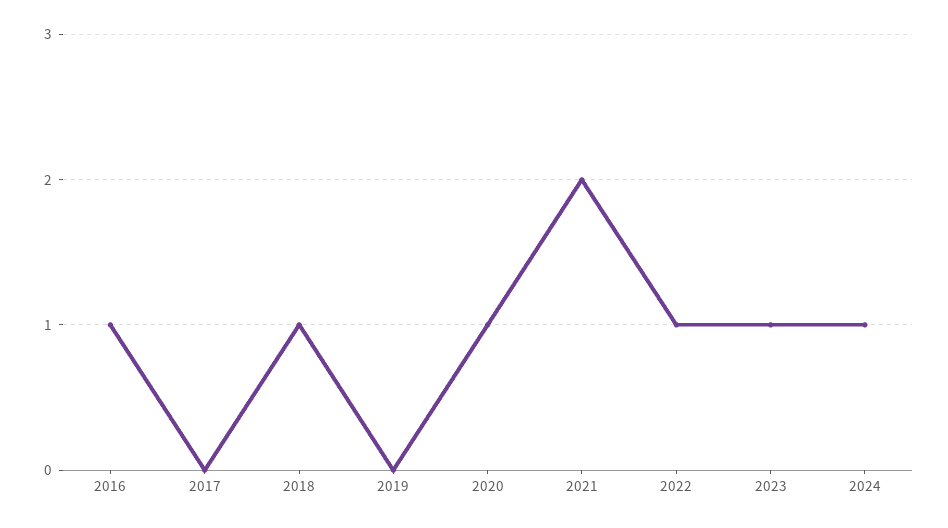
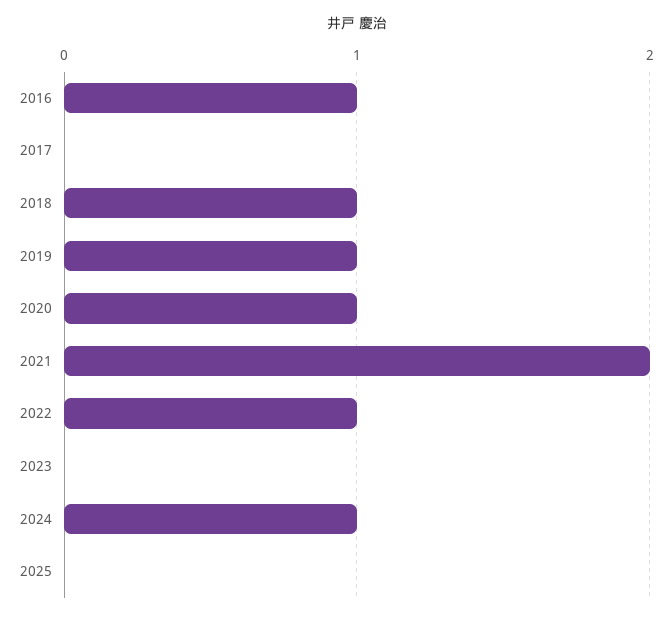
2019: 0 -> 1
2023: 1 -> 0
2025: none -> 0

